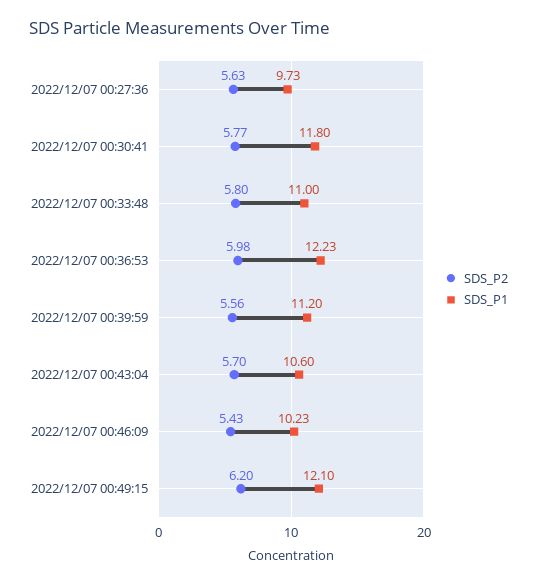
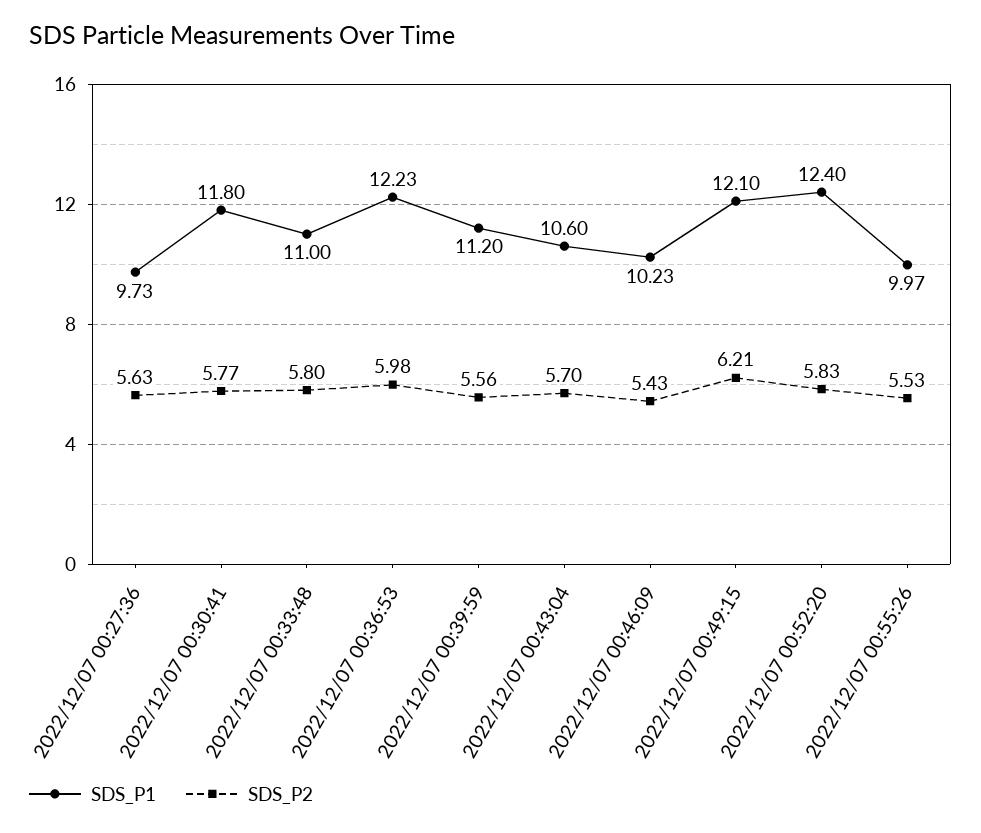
SDS_P2, 2022/12/07 00:49:15: 6.2 -> 6.21
SDS_P1, 2022/12/07 00:52:20: none -> 12.4
SDS_P2, 2022/12/07 00:52:20: none -> 5.83
SDS_P1, 2022/12/07 00:55:26: none -> 9.97
SDS_P2, 2022/12/07 00:55:26: none -> 5.53

